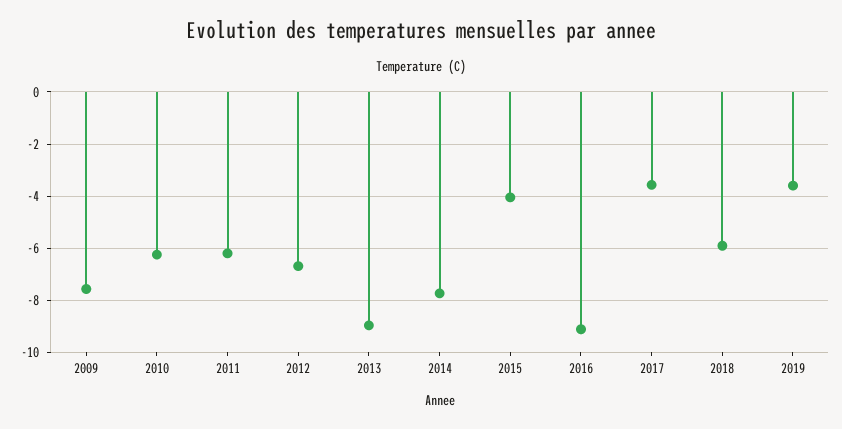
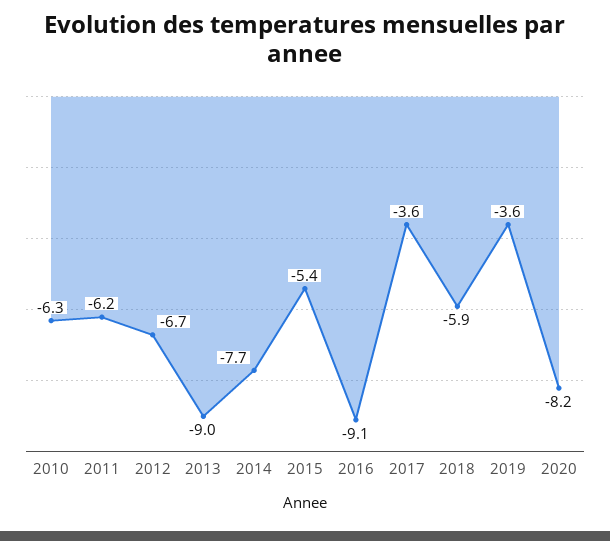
2009: -7.5 -> none
2015: -4 -> -5.4
2020: none -> -8.2

